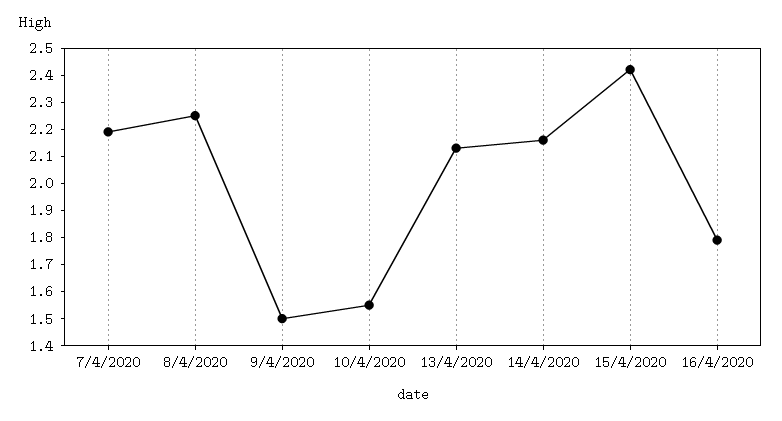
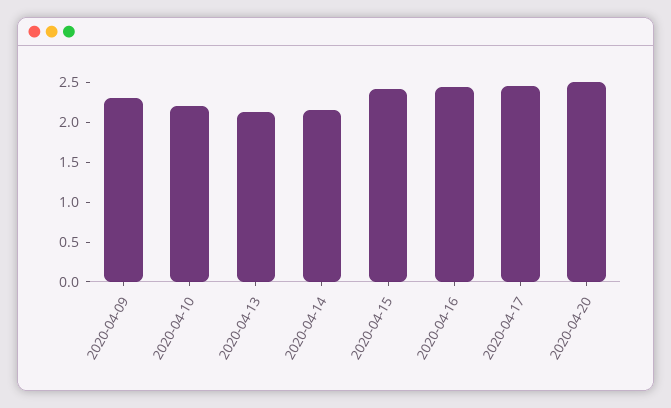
7/4/2020: 2.2 -> none
8/4/2020: 2.25 -> none
9/4/2020: 1.5 -> 2.25
10/4/2020: 1.55 -> 2.25
16/4/2020: 1.8 -> 2.5
2020-04-17: none -> 2.5
2020-04-20: none -> 2.5

